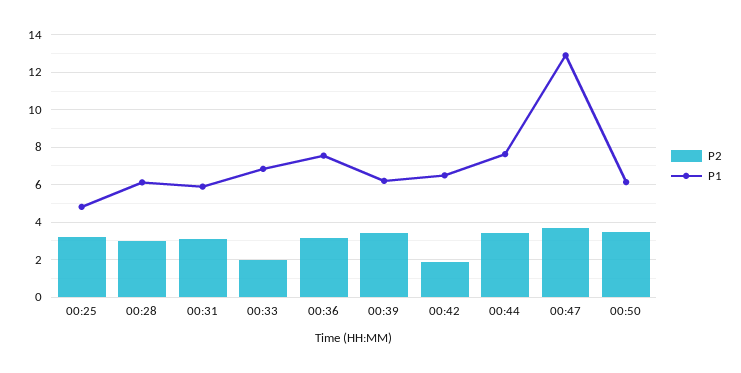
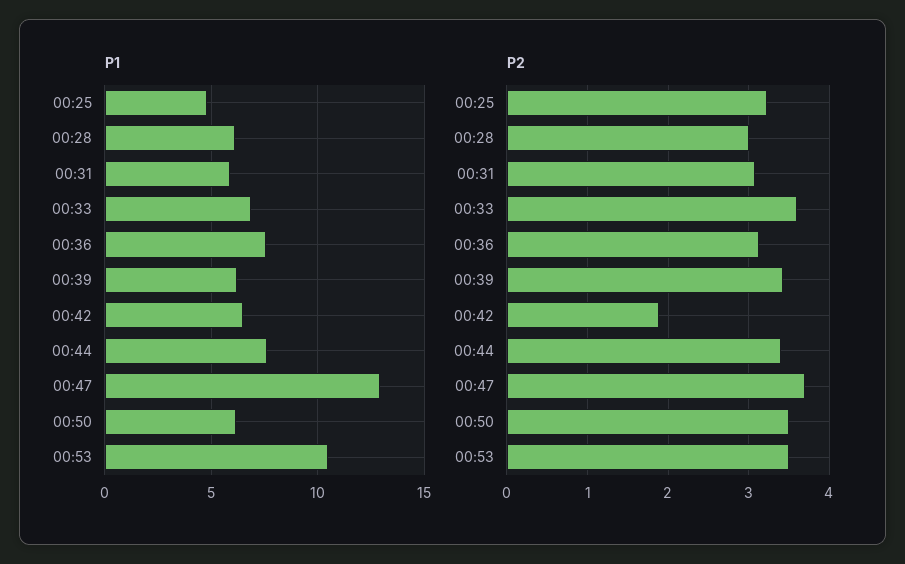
P2, 00:33: 2 -> 3.6
P1, 00:53: none -> 10.5
P2, 00:53: none -> 3.5

